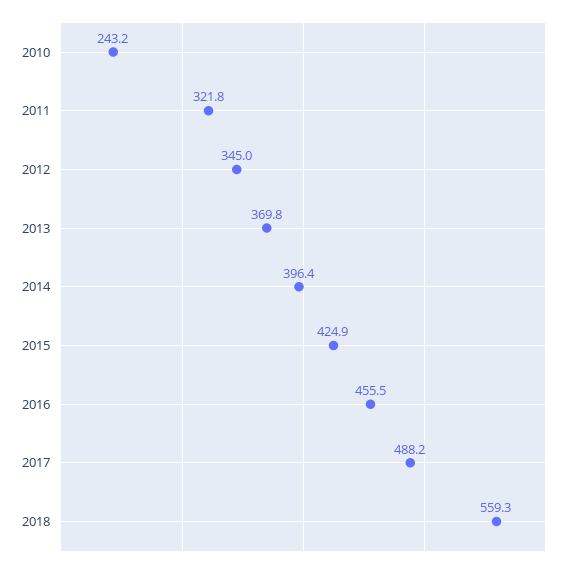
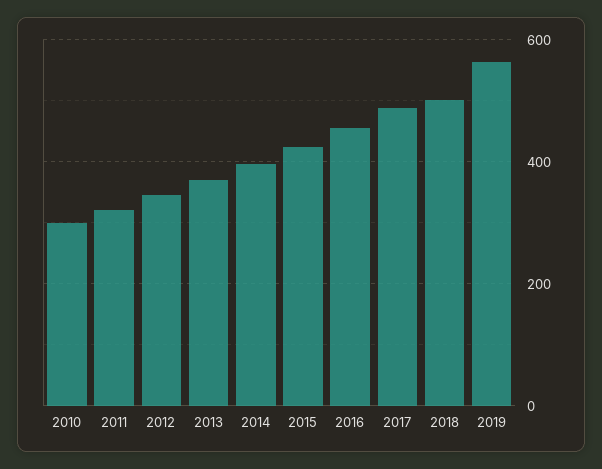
2010: 243.2 -> 300
2018: 559.3 -> 500
2019: none -> 560

